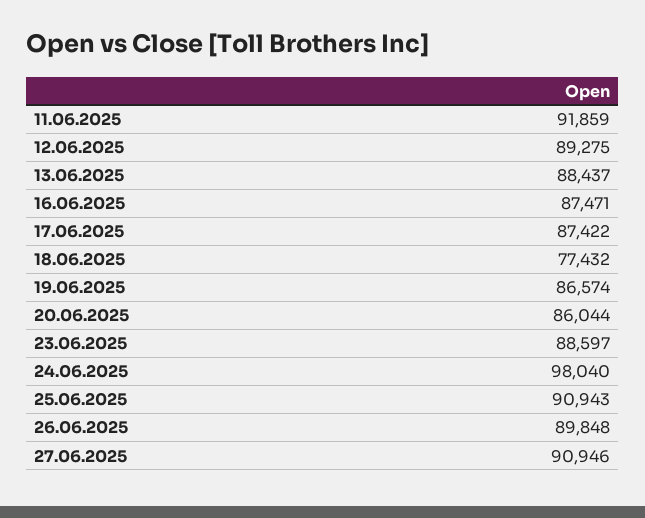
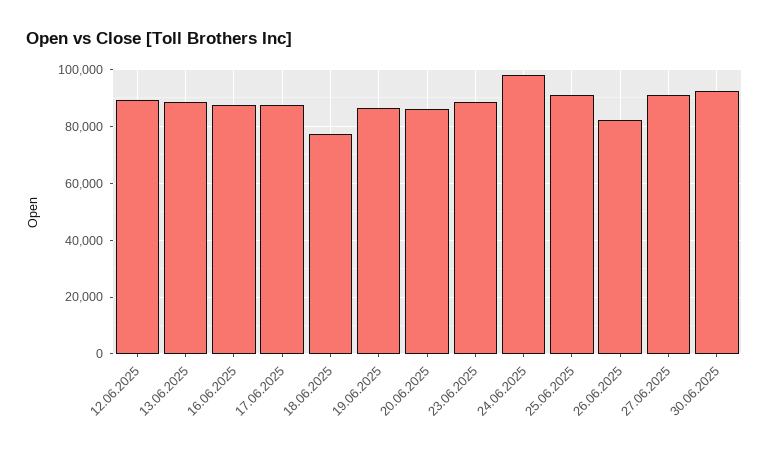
11.06.2025: 91859 -> none
26.06.2025: 89848 -> 82500
30.06.2025: none -> 92500

